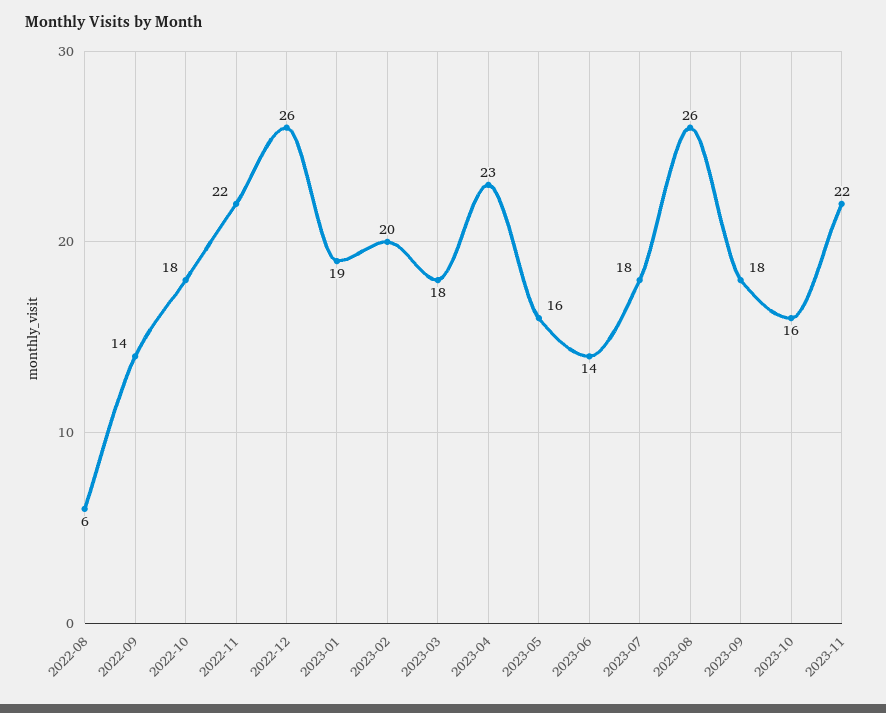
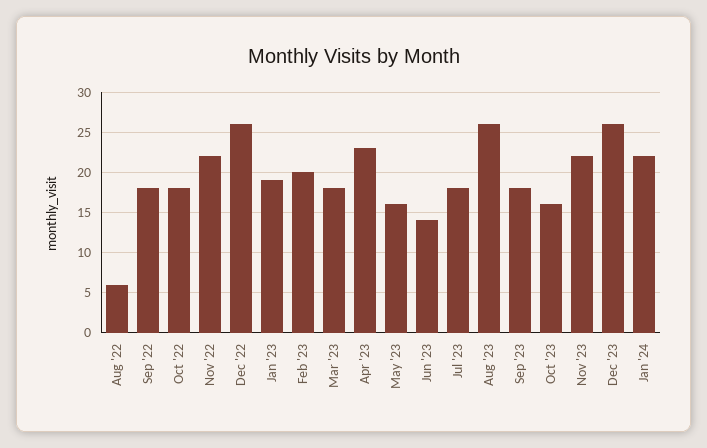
2022-09: 14 -> 18
Dec '23: none -> 26
Jan '24: none -> 22

